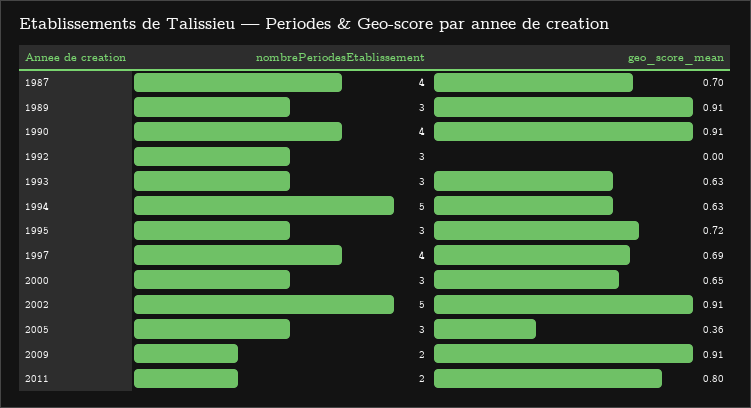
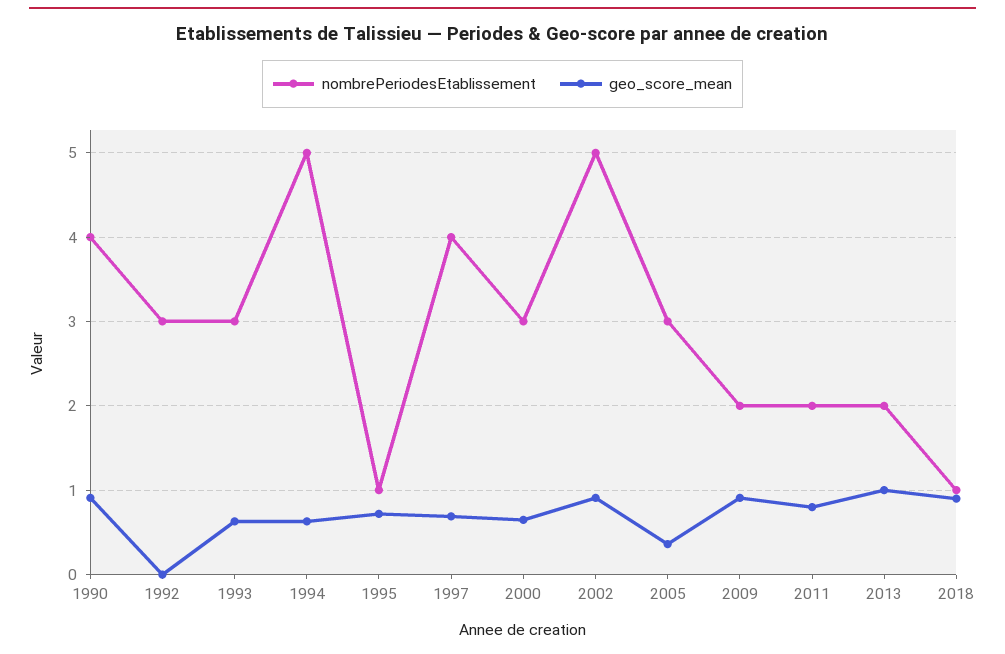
nombrePeriodesEtablissement, 1987: 4 -> none
geo_score_mean, 1987: 0.7 -> none
nombrePeriodesEtablissement, 1989: 3 -> none
geo_score_mean, 1989: 0.91 -> none
nombrePeriodesEtablissement, 1995: 3 -> 1
nombrePeriodesEtablissement, 2013: none -> 2
geo_score_mean, 2013: none -> 1
nombrePeriodesEtablissement, 2018: none -> 1
geo_score_mean, 2018: none -> 0.9

